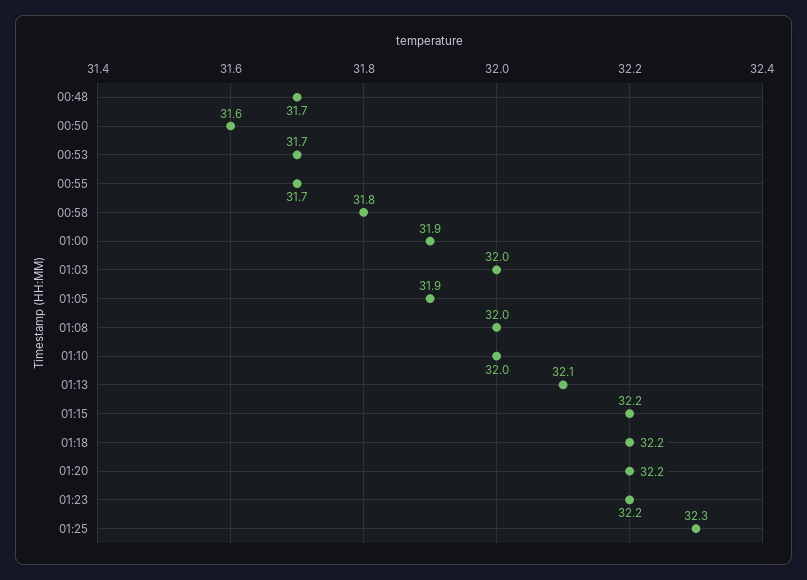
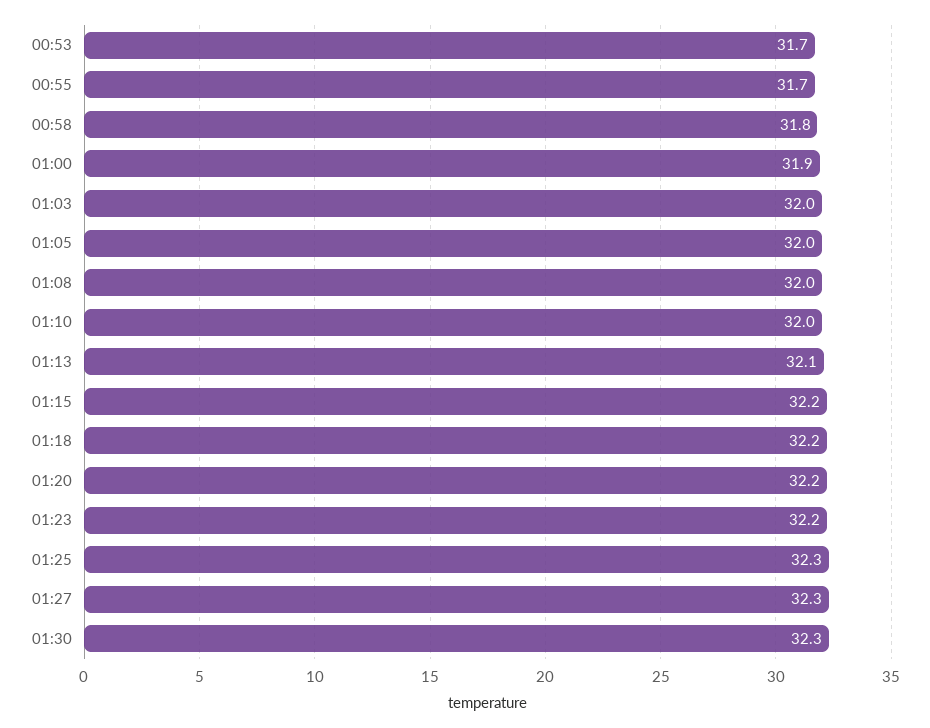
00:48: 31.7 -> none
00:50: 31.6 -> none
01:05: 31.9 -> 32
01:27: none -> 32.3
01:30: none -> 32.3

